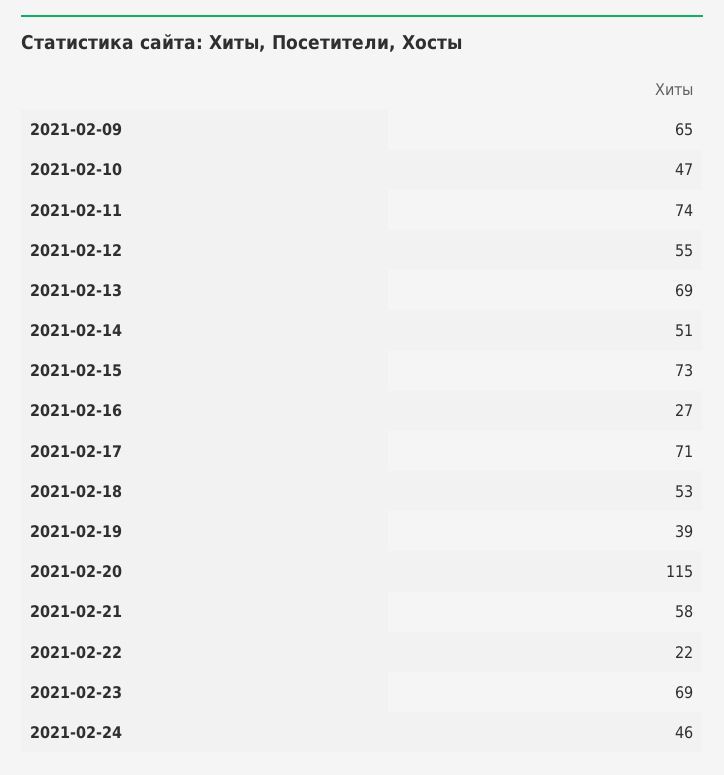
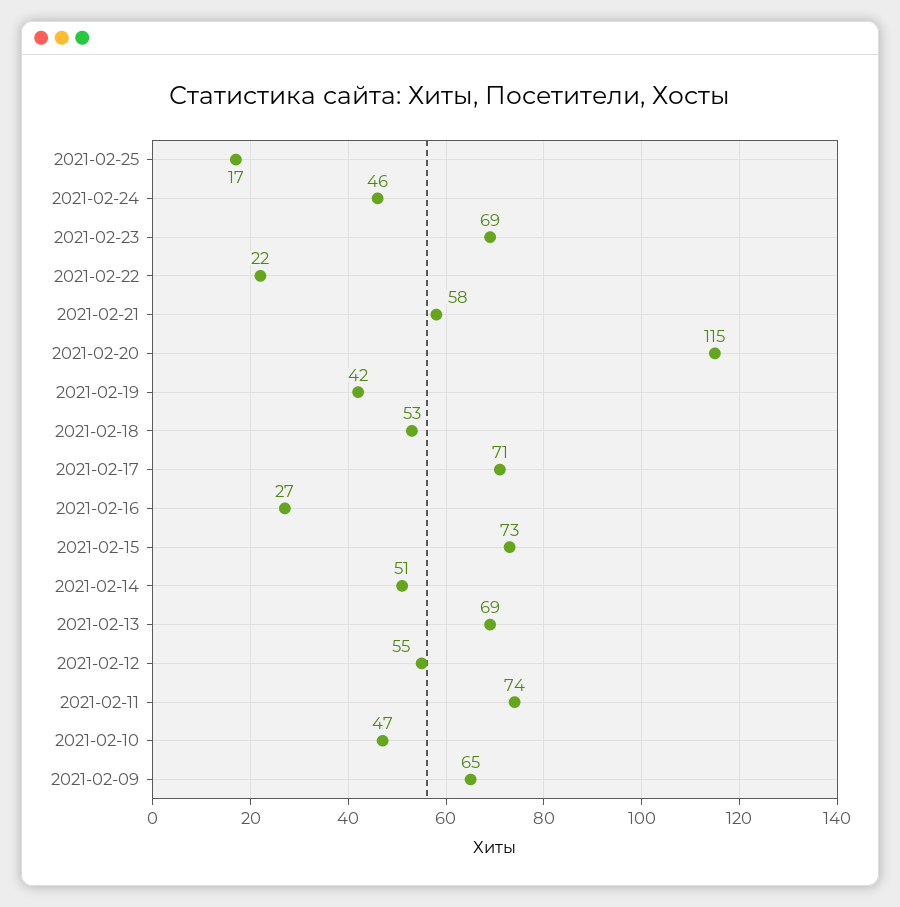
2021-02-19: 39 -> 42
2021-02-25: none -> 17

